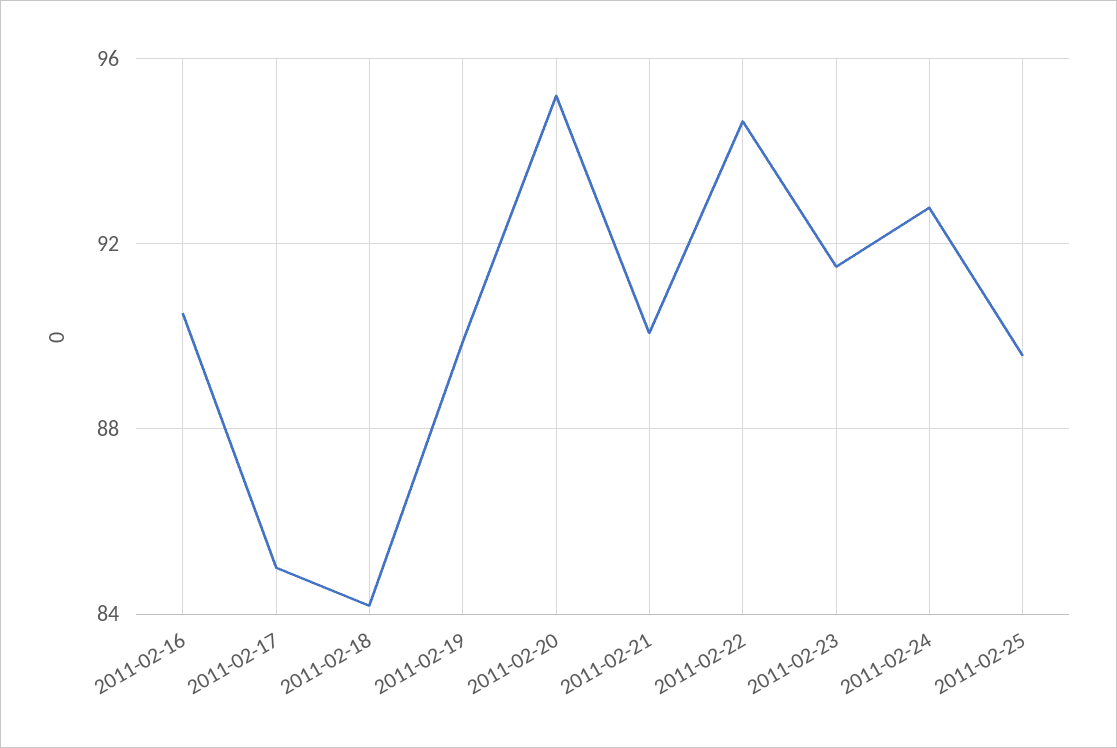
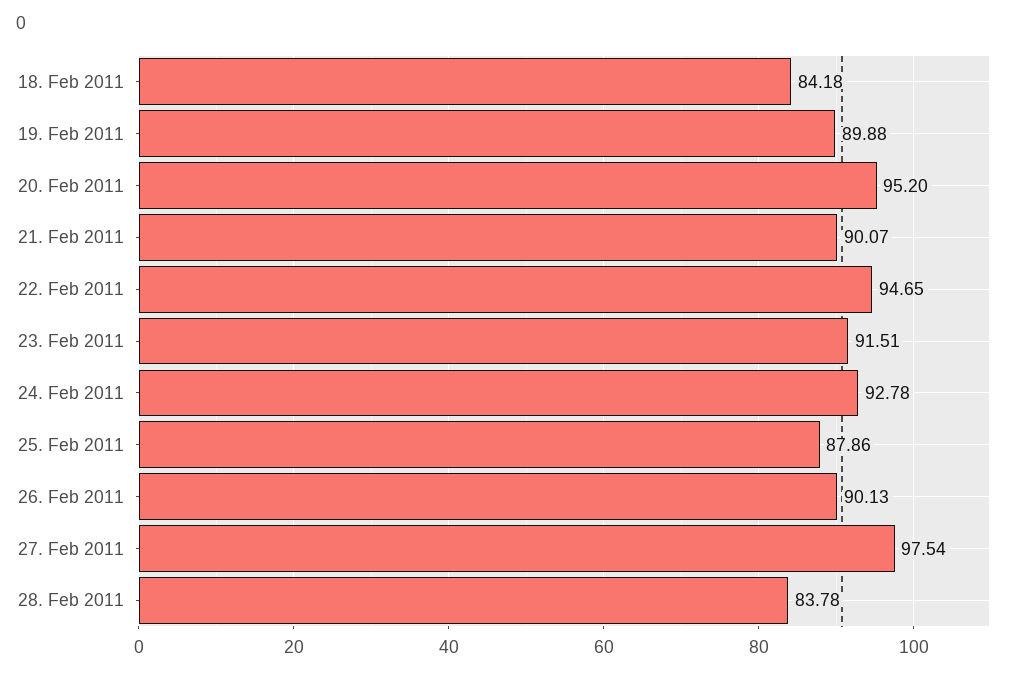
2011-02-16: 90.5 -> none
2011-02-17: 85 -> none
2011-02-25: 89.5 -> 87.86
26. Feb 2011: none -> 90.13
27. Feb 2011: none -> 97.54
28. Feb 2011: none -> 83.78

